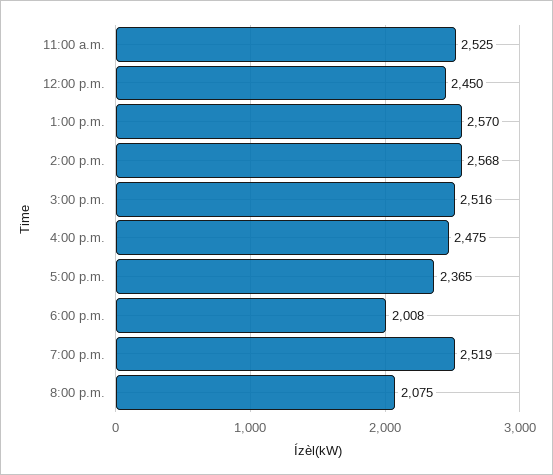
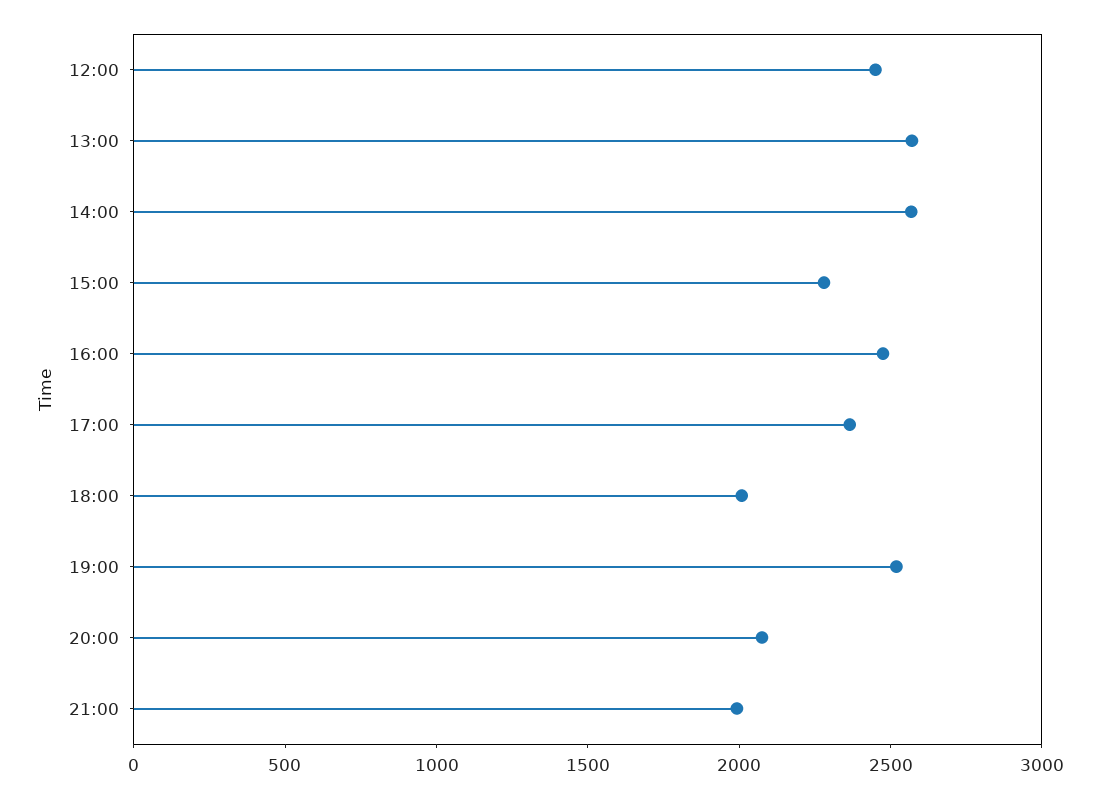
11:00 a.m.: 2525 -> none
3:00 p.m.: 2516 -> 2300
21:00: none -> 2000

